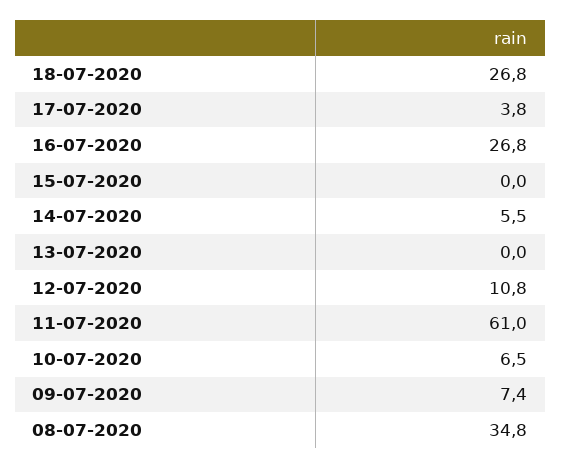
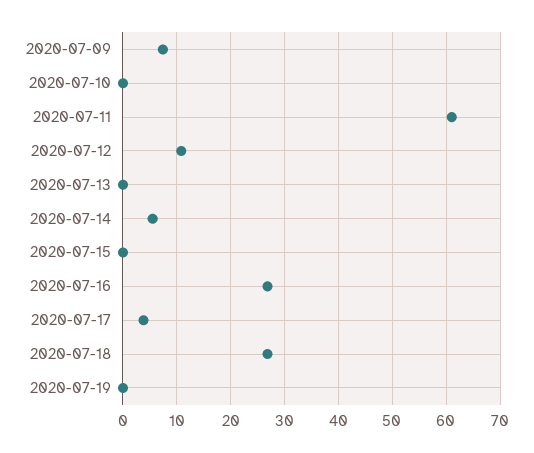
10-07-2020: 6.5 -> 0
08-07-2020: 34.8 -> none
2020-07-19: none -> 0

